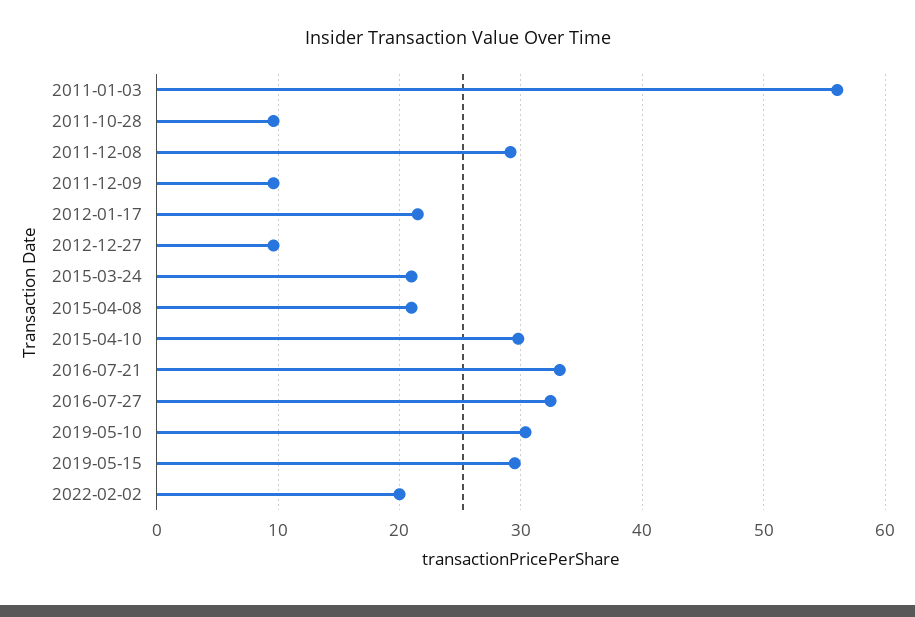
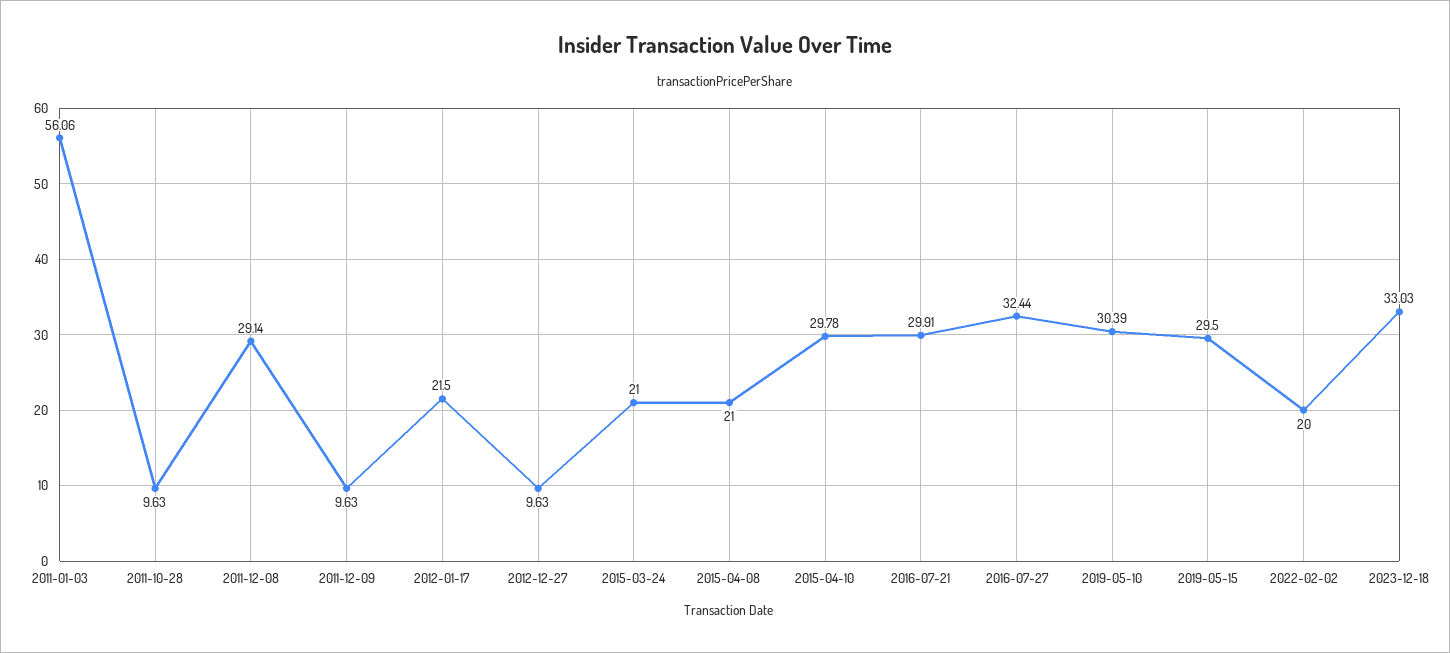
2016-07-21: 33 -> 29.91
2023-12-18: none -> 33.03

